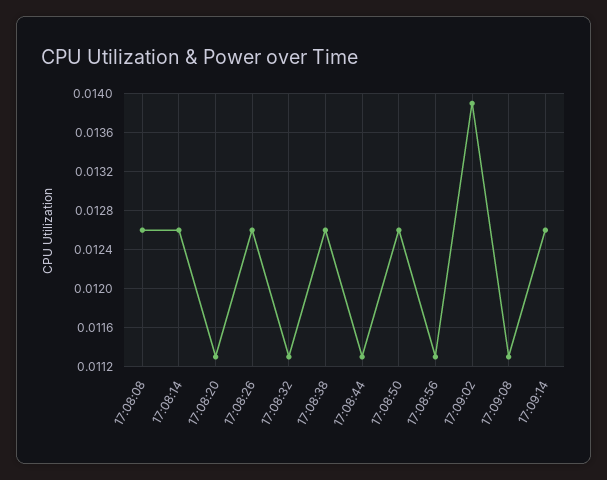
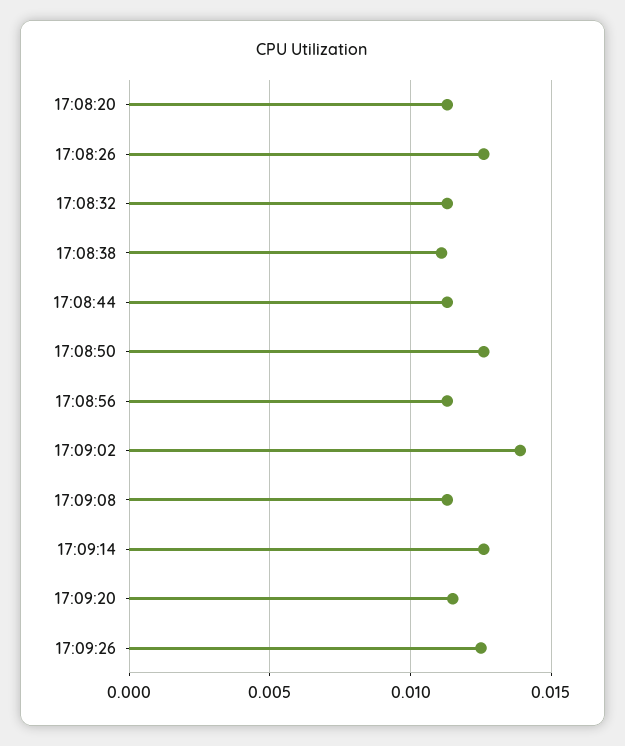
17:08:08: 0.0126 -> none
17:08:14: 0.0126 -> none
17:08:38: 0.0126 -> 0.011
17:09:20: none -> 0.0115
17:09:26: none -> 0.0125

